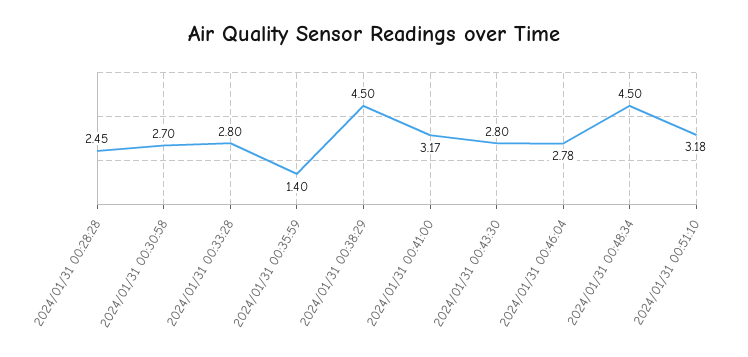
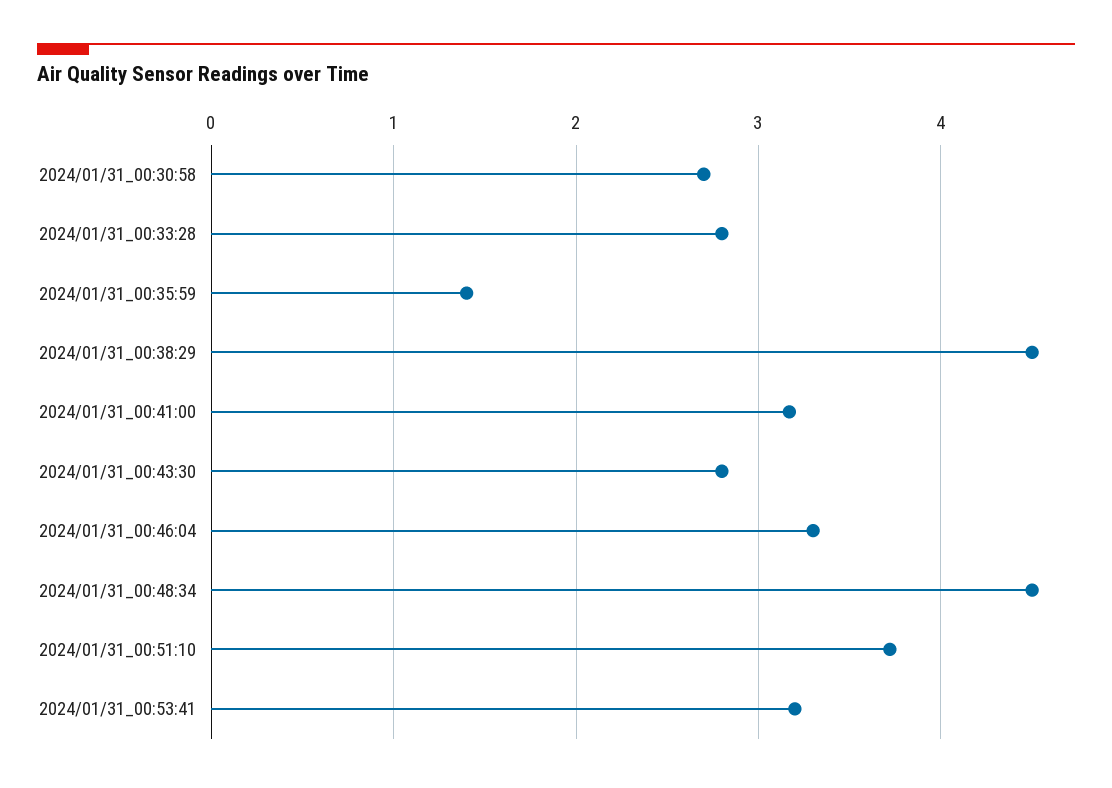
2024/01/31 00:28:28: 2.45 -> none
2024/01/31 00:46:04: 2.78 -> 3.3
2024/01/31 00:51:10: 3.18 -> 3.7
2024/01/31_00:53:41: none -> 3.2

